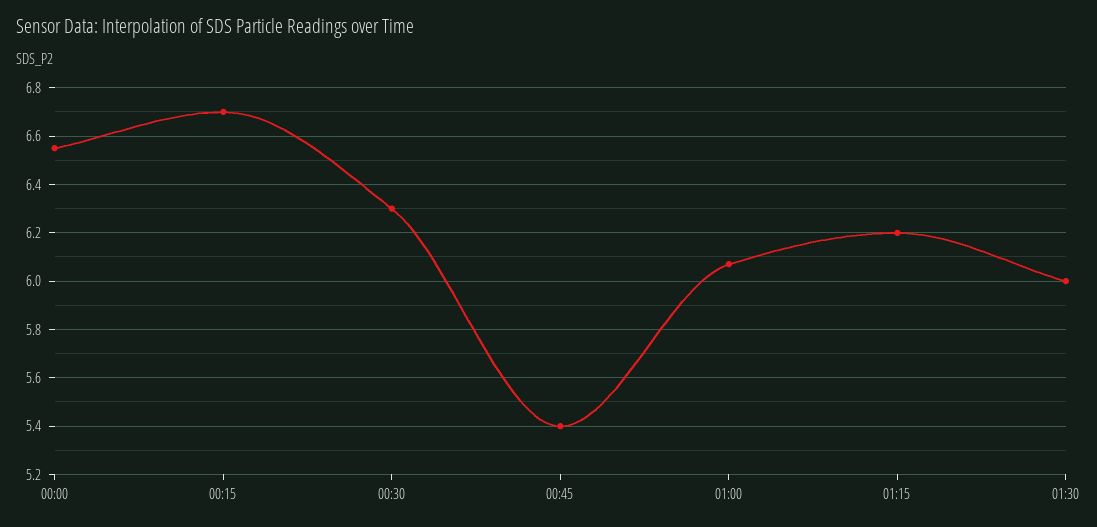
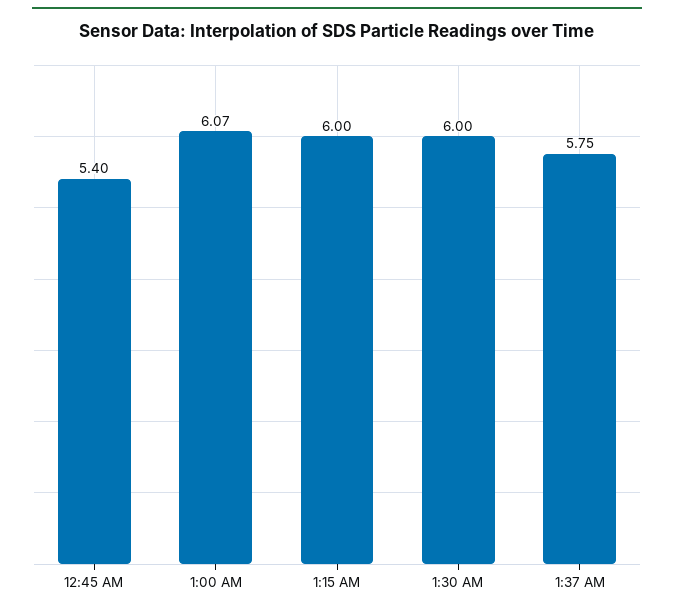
00:00: 6.55 -> none
00:15: 6.7 -> none
00:30: 6.3 -> none
01:15: 6.2 -> 6
1:37 AM: none -> 5.75

